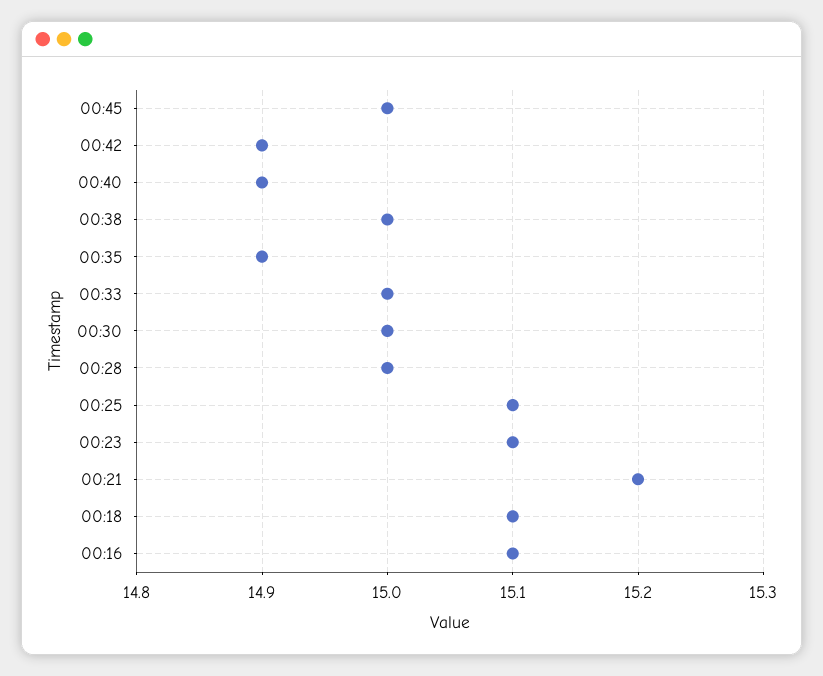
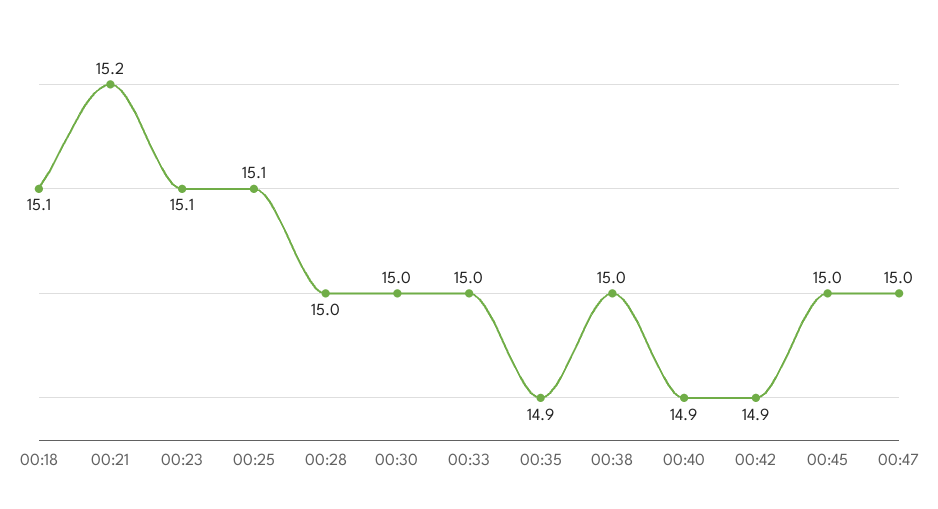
00:16: 15.1 -> none
00:47: none -> 15

